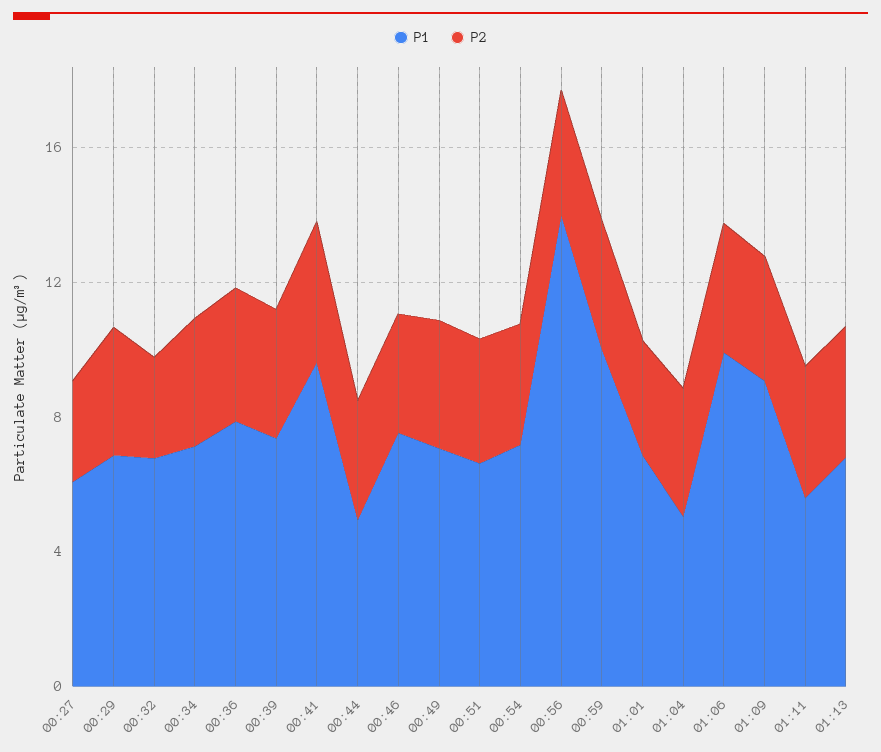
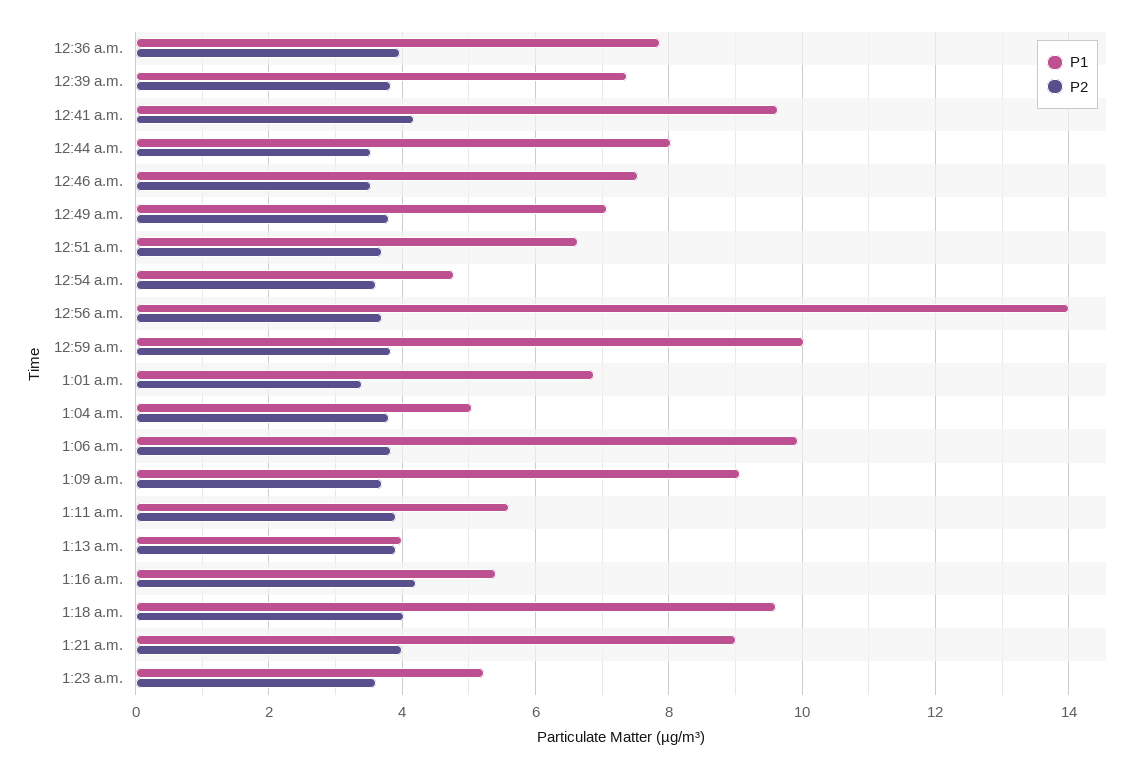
P1, 00:27: 6 -> none
P2, 00:27: 3 -> none
P1, 00:29: 7 -> none
P2, 00:29: 4 -> none
P1, 00:32: 7 -> none
P2, 00:32: 3 -> none
P1, 00:34: 7 -> none
P2, 00:34: 4 -> none
P1, 00:44: 5 -> 8
P1, 00:54: 7 -> 4.8
P1, 01:13: 7 -> 4
P1, 1:16 a.m.: none -> 5.4
P2, 1:16 a.m.: none -> 4.2
P1, 1:18 a.m.: none -> 9.6
P2, 1:18 a.m.: none -> 4
P1, 1:21 a.m.: none -> 9
P2, 1:21 a.m.: none -> 4
P1, 1:23 a.m.: none -> 5.2
P2, 1:23 a.m.: none -> 3.6

